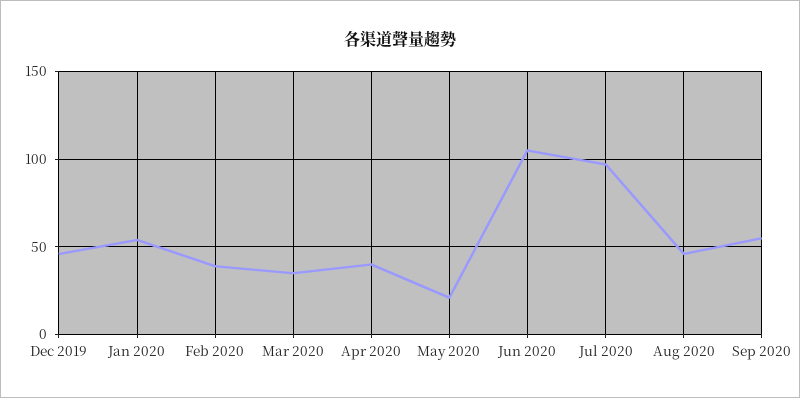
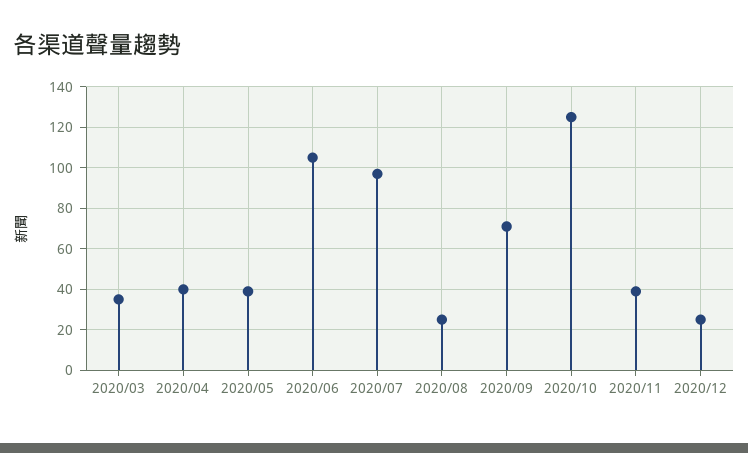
Dec 2019: 45 -> none
Jan 2020: 55 -> none
Feb 2020: 40 -> none
May 2020: 20 -> 40
Aug 2020: 45 -> 25
Sep 2020: 55 -> 70
2020/10: none -> 125
2020/11: none -> 40
2020/12: none -> 25

